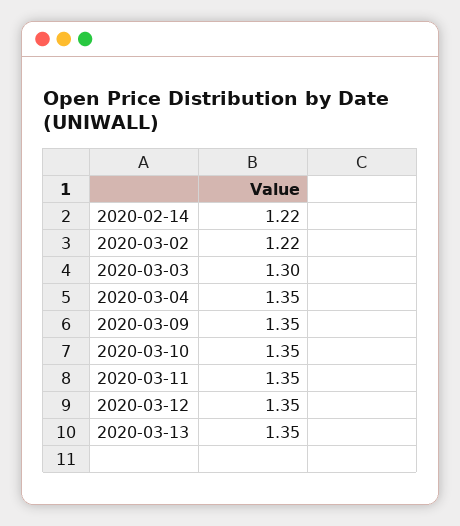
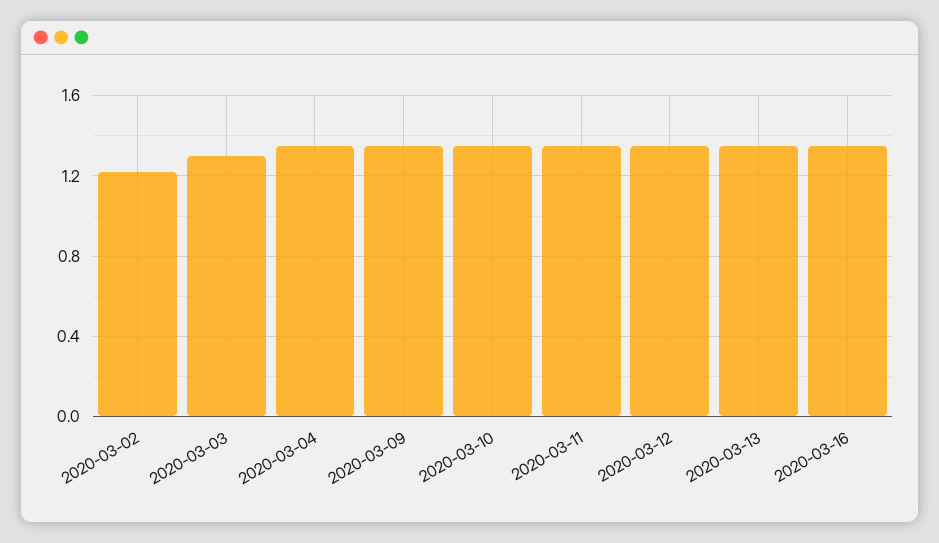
2020-02-14: 1.22 -> none
2020-03-16: none -> 1.35

